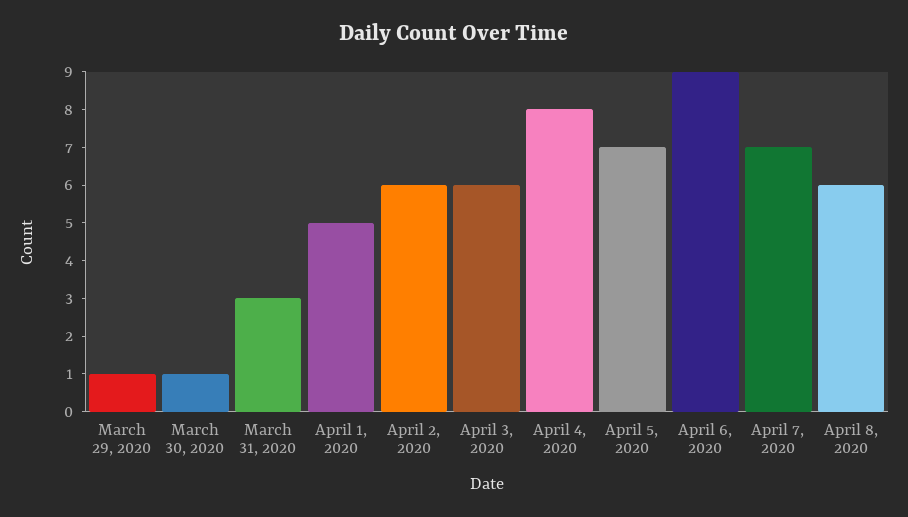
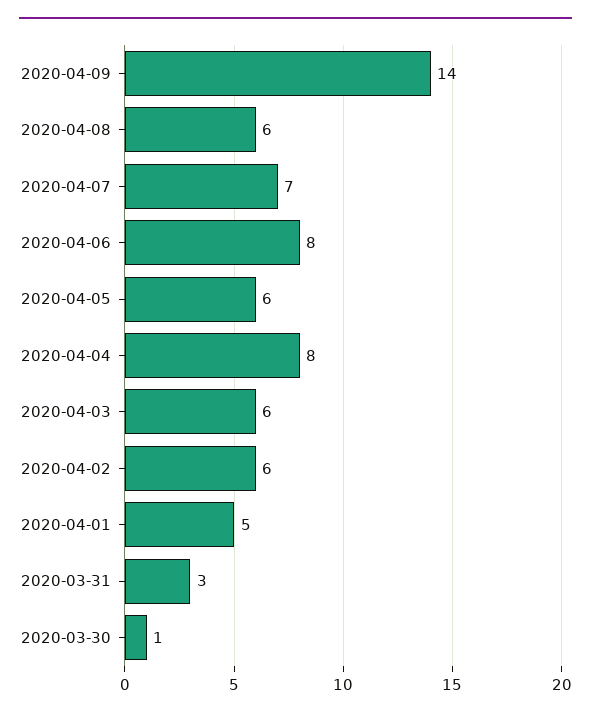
March 29, 2020: 1 -> none
April 5, 2020: 7 -> 6
April 6, 2020: 9 -> 8
2020-04-09: none -> 14

